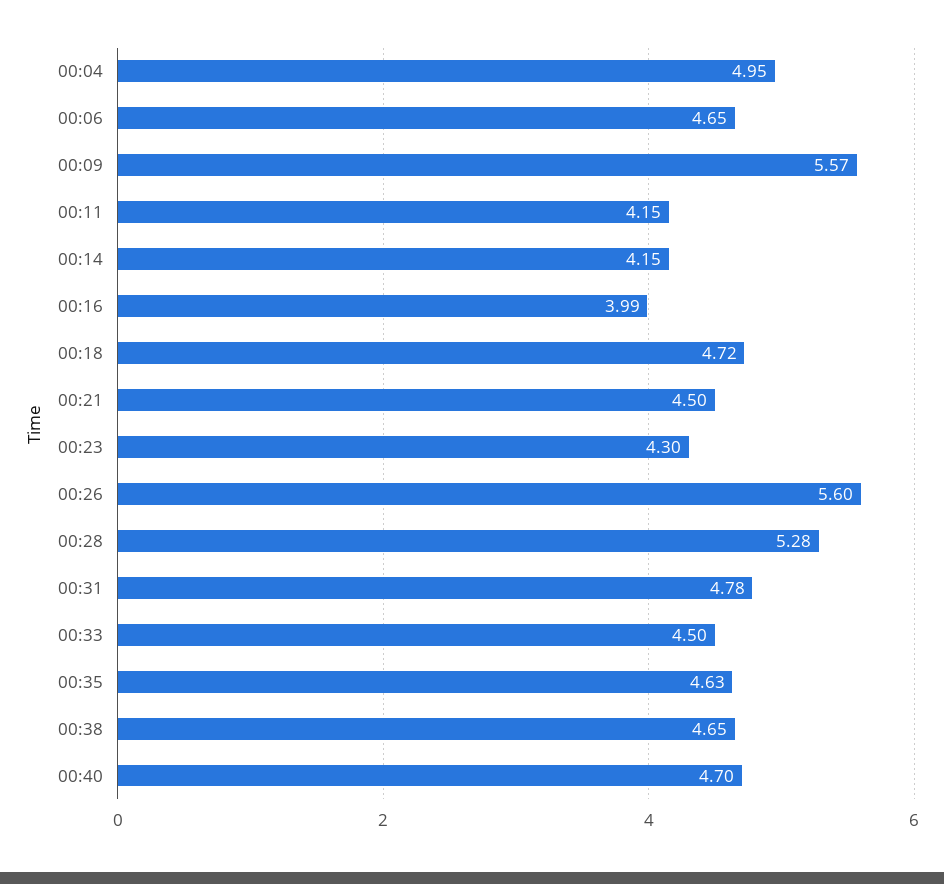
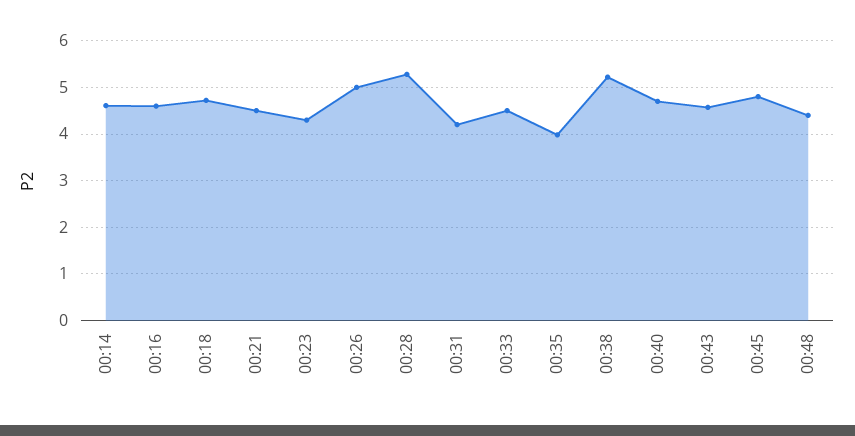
00:04: 4.95 -> none
00:06: 4.65 -> none
00:09: 5.57 -> none
00:11: 4.15 -> none
00:14: 4.15 -> 4.6
00:16: 3.99 -> 4.6
00:26: 5.6 -> 5
00:31: 4.78 -> 4.2
00:35: 4.63 -> 4
00:38: 4.65 -> 5.2
00:43: none -> 4.6
00:45: none -> 4.8
00:48: none -> 4.4

